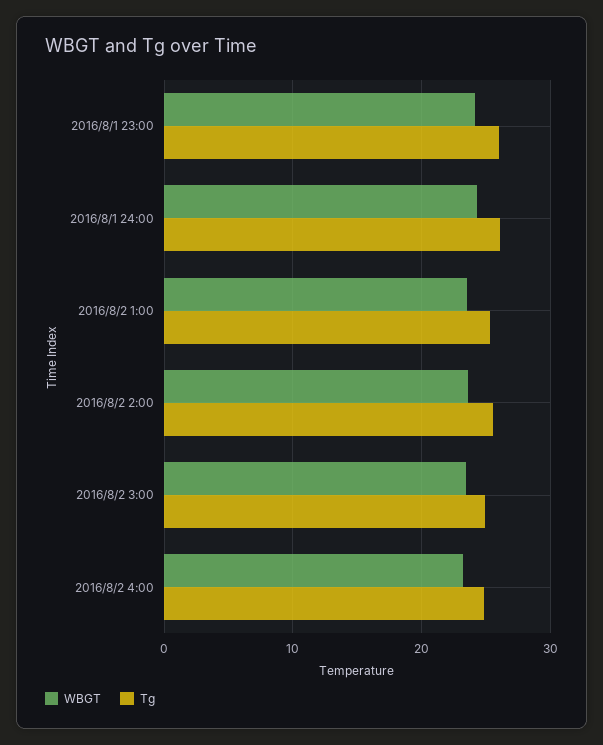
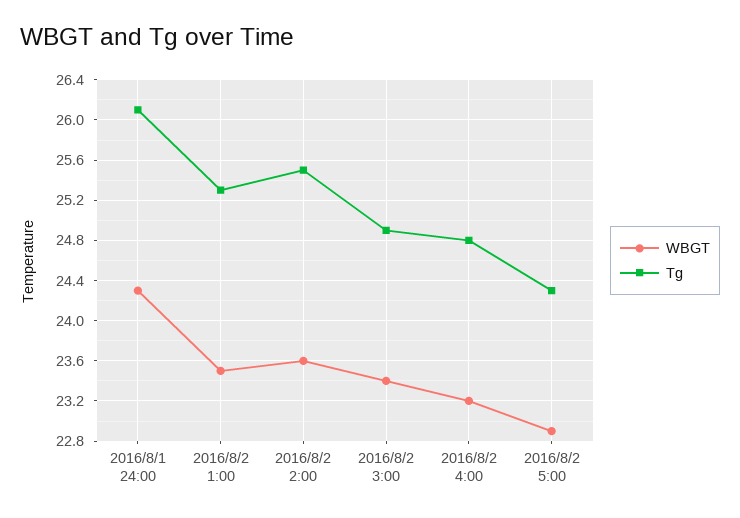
WBGT, 2016/8/1 23:00: 24 -> none
Tg, 2016/8/1 23:00: 26 -> none
WBGT, 2016/8/2 5:00: none -> 22.9
Tg, 2016/8/2 5:00: none -> 24.3

